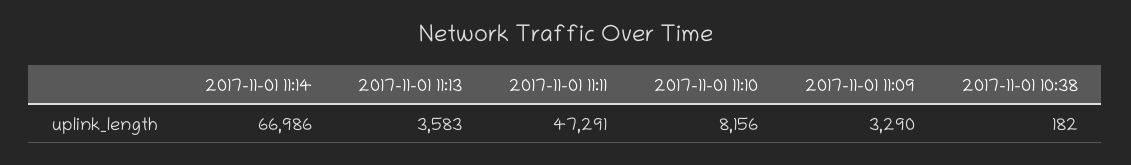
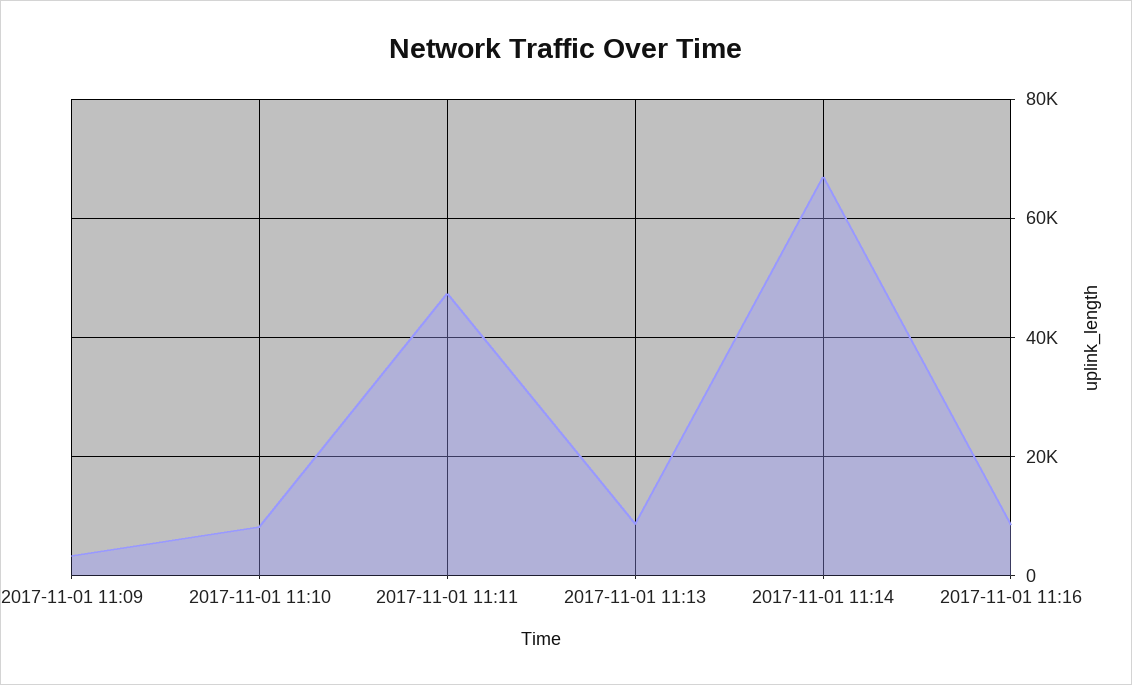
2017-11-01 11:13: 3583 -> 8000
2017-11-01 10:38: 182 -> none
2017-11-01 11:16: none -> 8000

